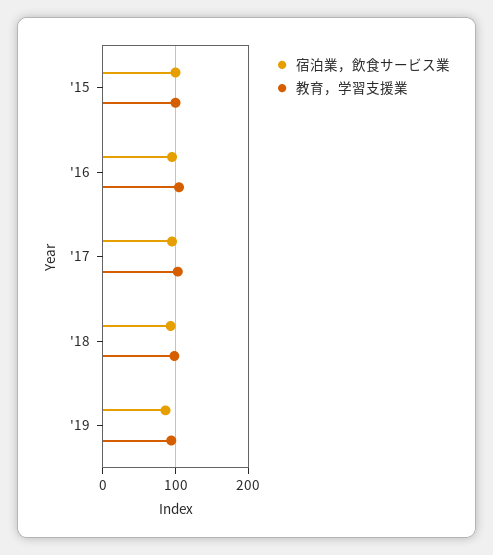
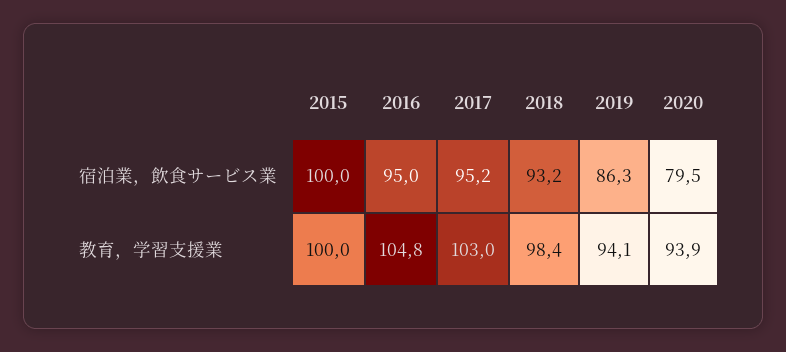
宿泊業，飲食サービス業, 2020: none -> 79.5
教育，学習支援業, 2020: none -> 93.9

